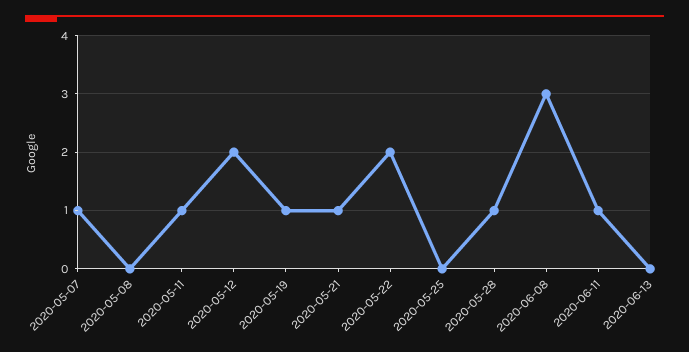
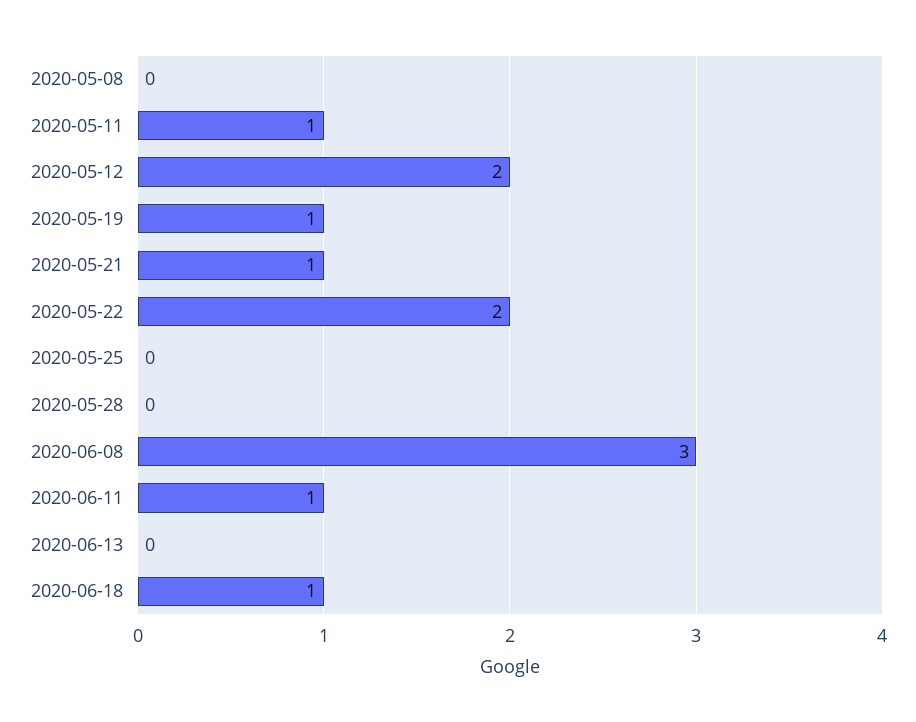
2020-05-07: 1 -> none
2020-05-28: 1 -> 0
2020-06-18: none -> 1

